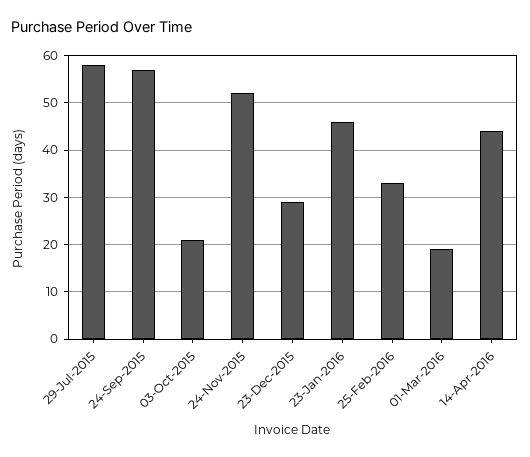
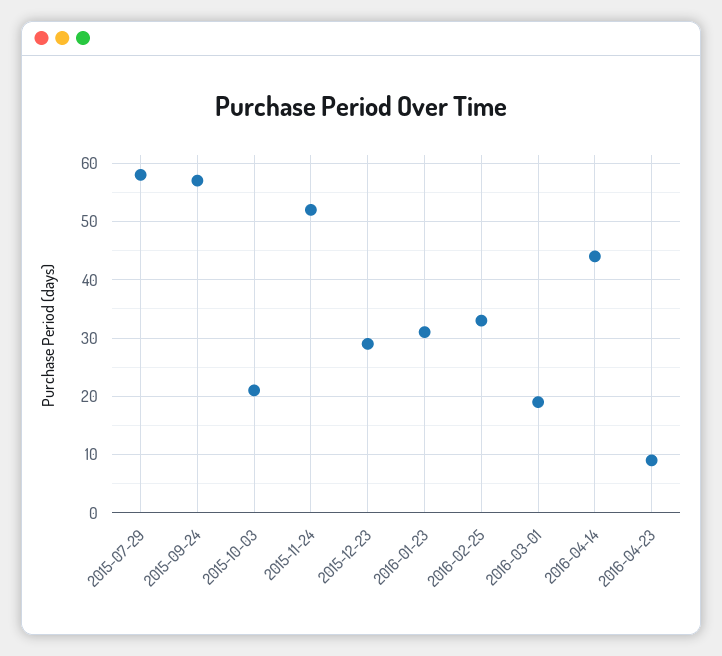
23-Jan-2016: 45 -> 30
2016-04-23: none -> 10

